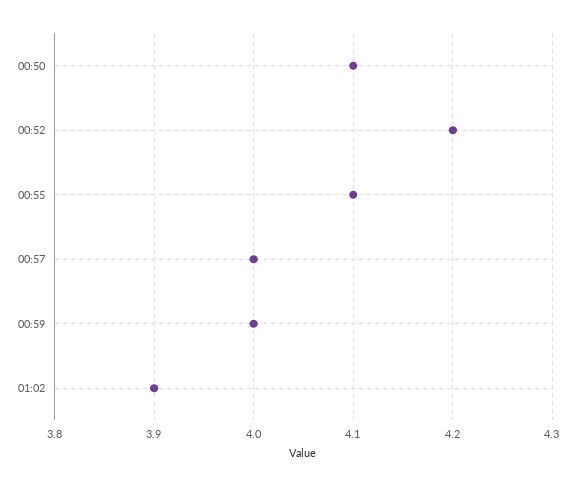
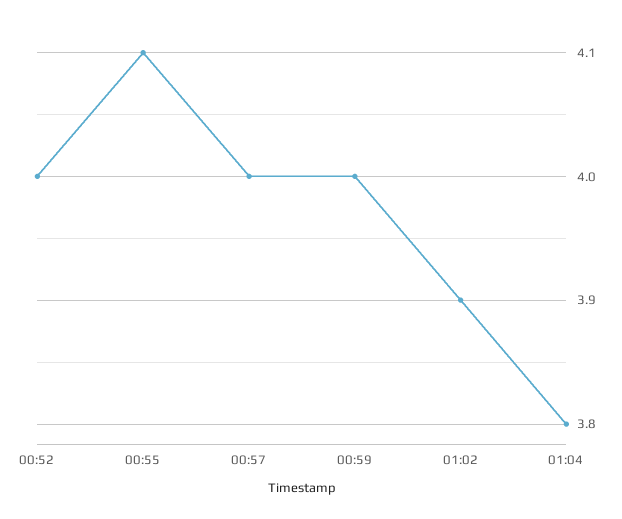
00:50: 4.1 -> none
00:52: 4.2 -> 4
01:04: none -> 3.8

